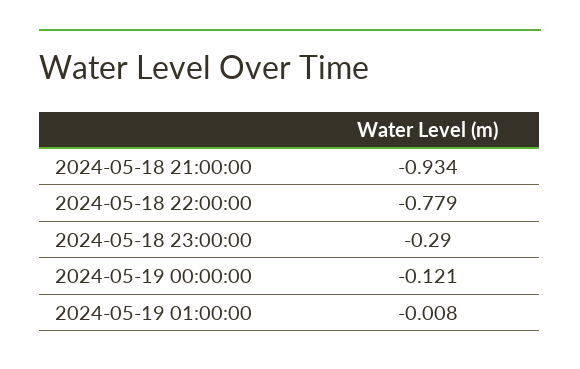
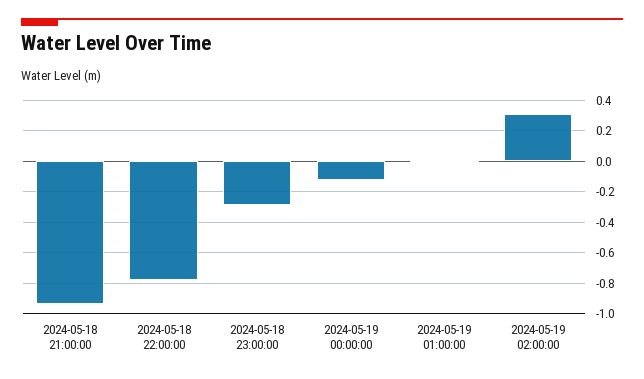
2024-05-19 02:00:00: none -> 0.3

